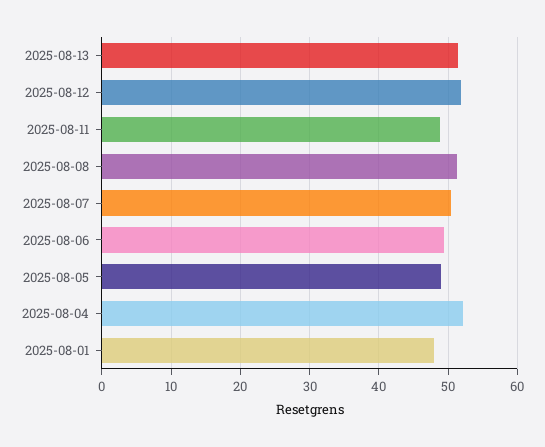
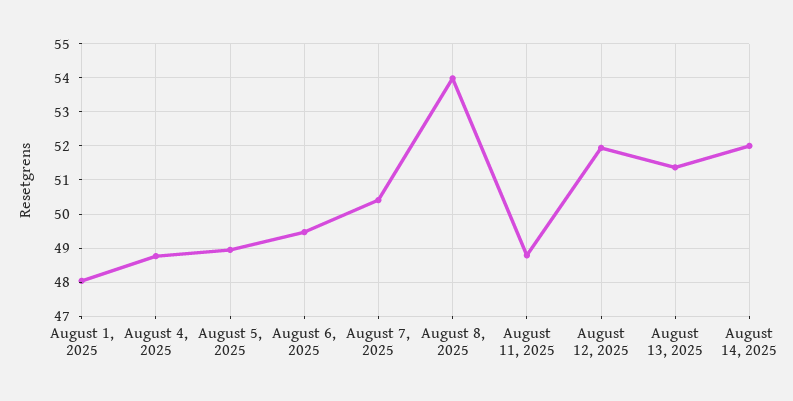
2025-08-08: 51 -> 54
2025-08-04: 52 -> 48.8
August 14, 2025: none -> 52

